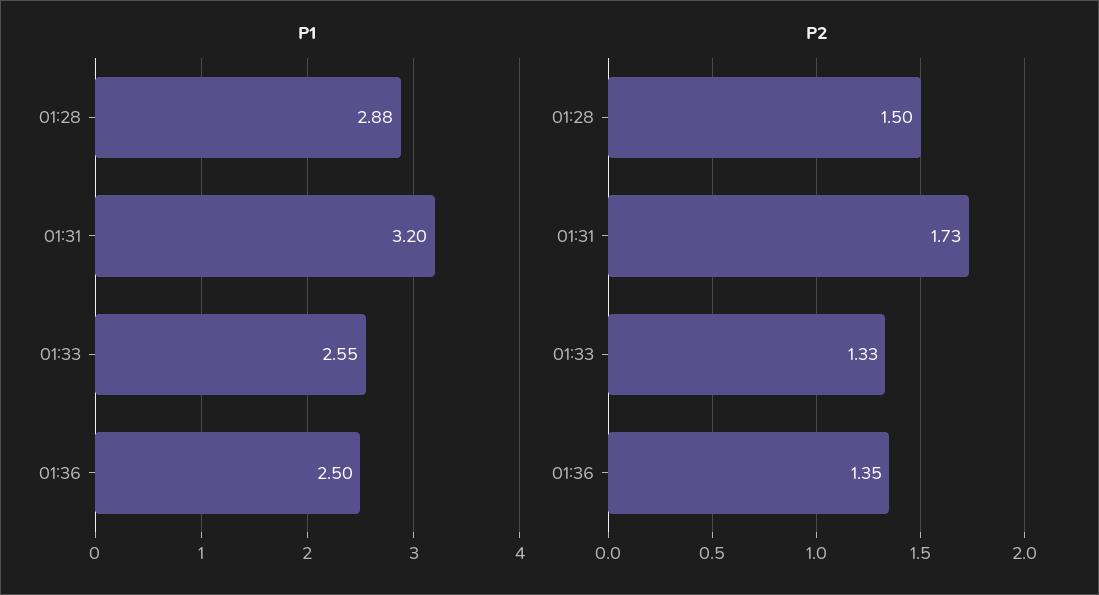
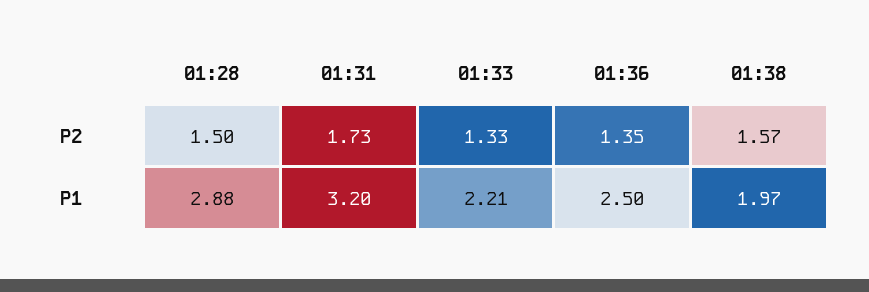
P1, 01:33: 2.55 -> 2.21
P2, 01:38: none -> 1.57
P1, 01:38: none -> 1.97

